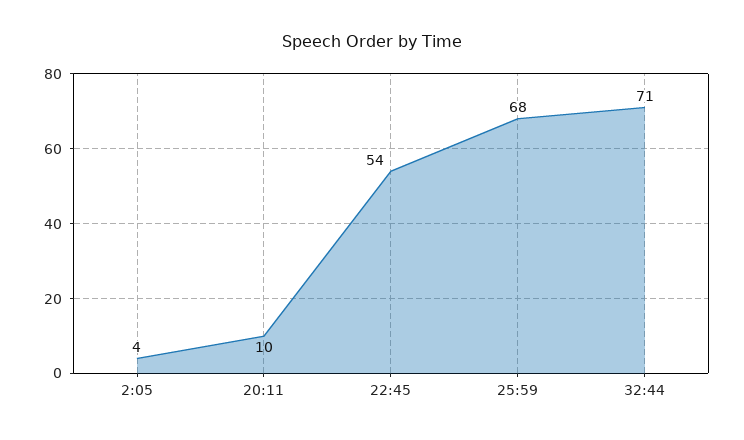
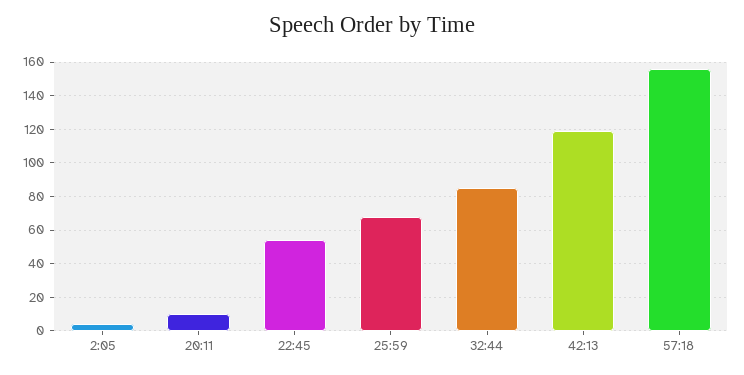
32:44: 71 -> 85
42:13: none -> 120
57:18: none -> 155

